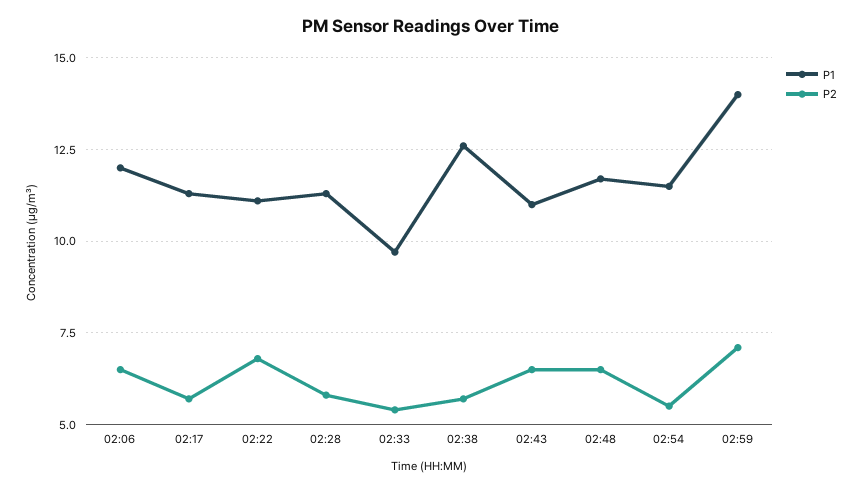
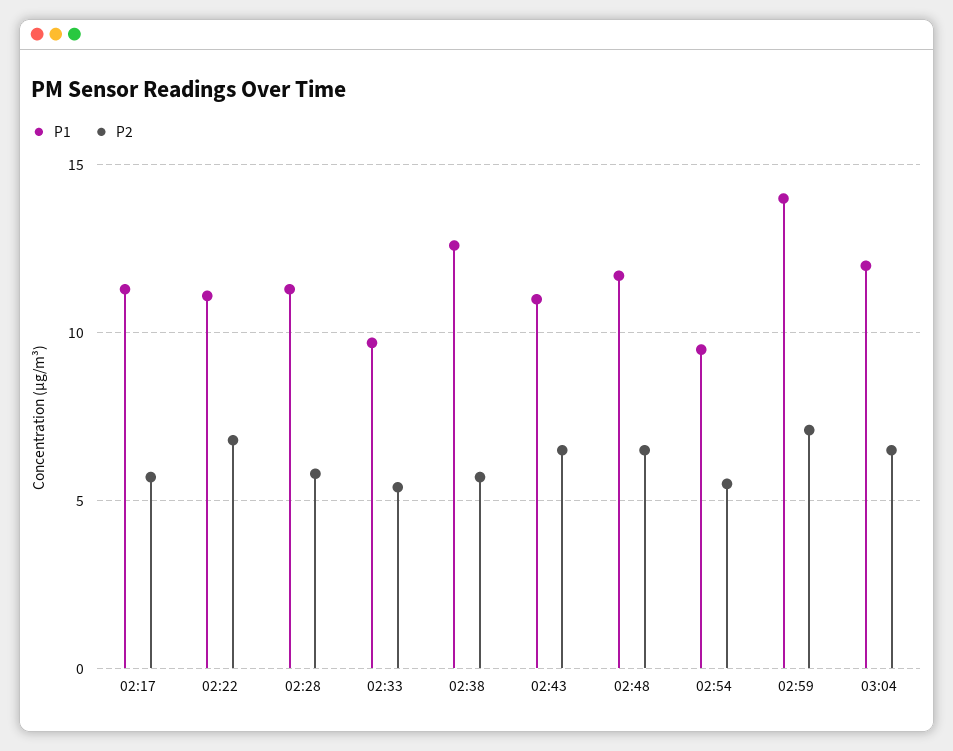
P1, 02:06: 12 -> none
P2, 02:06: 6.5 -> none
P1, 02:54: 11.5 -> 9.5
P1, 03:04: none -> 12
P2, 03:04: none -> 6.5

